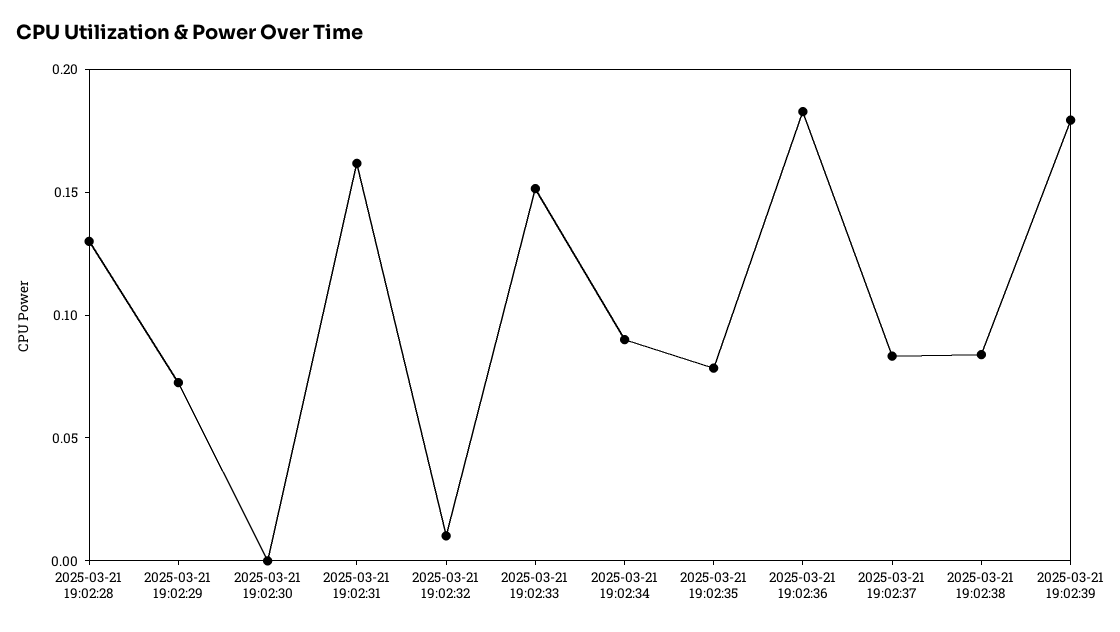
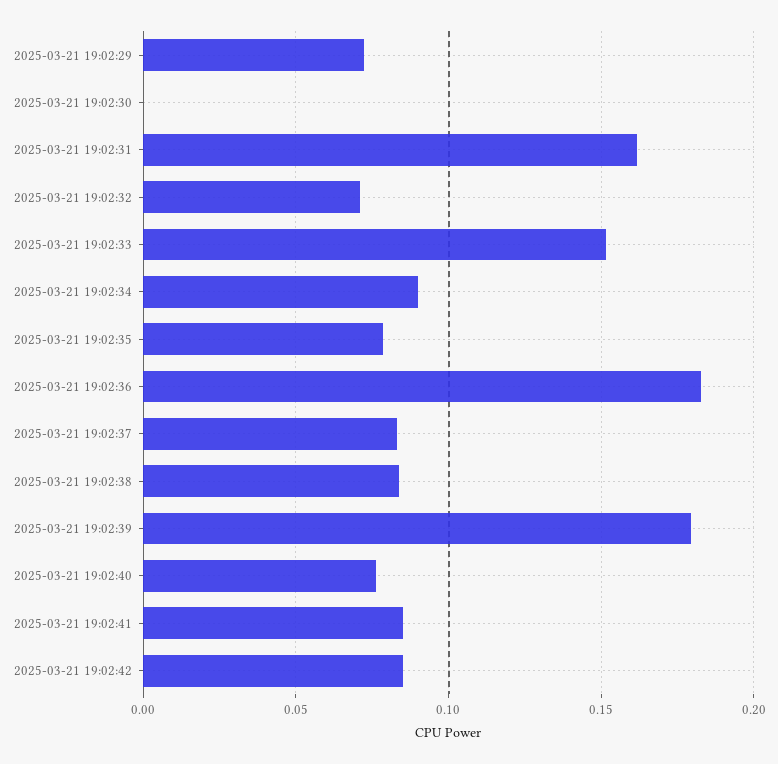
2025-03-21 19:02:28: 0.13 -> none
2025-03-21 19:02:32: 0.01 -> 0.07
2025-03-21 19:02:40: none -> 0.075
2025-03-21 19:02:41: none -> 0.085
2025-03-21 19:02:42: none -> 0.085

